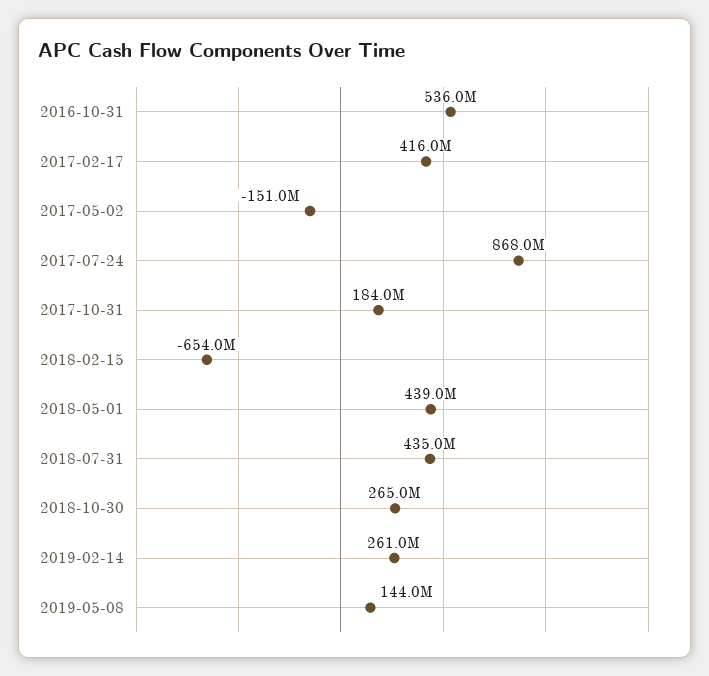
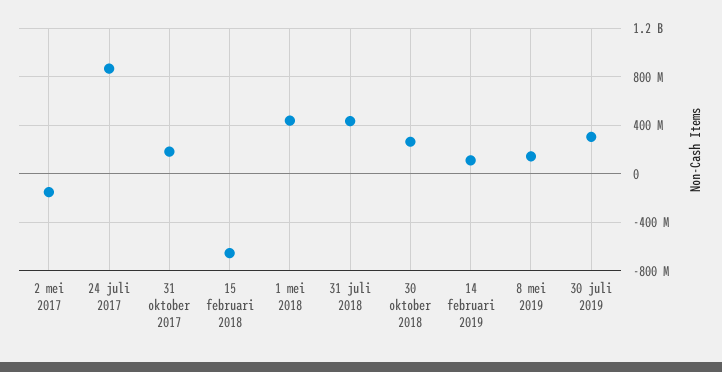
2016-10-31: 536000000 -> none
2017-02-17: 416000000 -> none
2019-02-14: 261000000 -> 100000000
30 juli 2019: none -> 300000000

